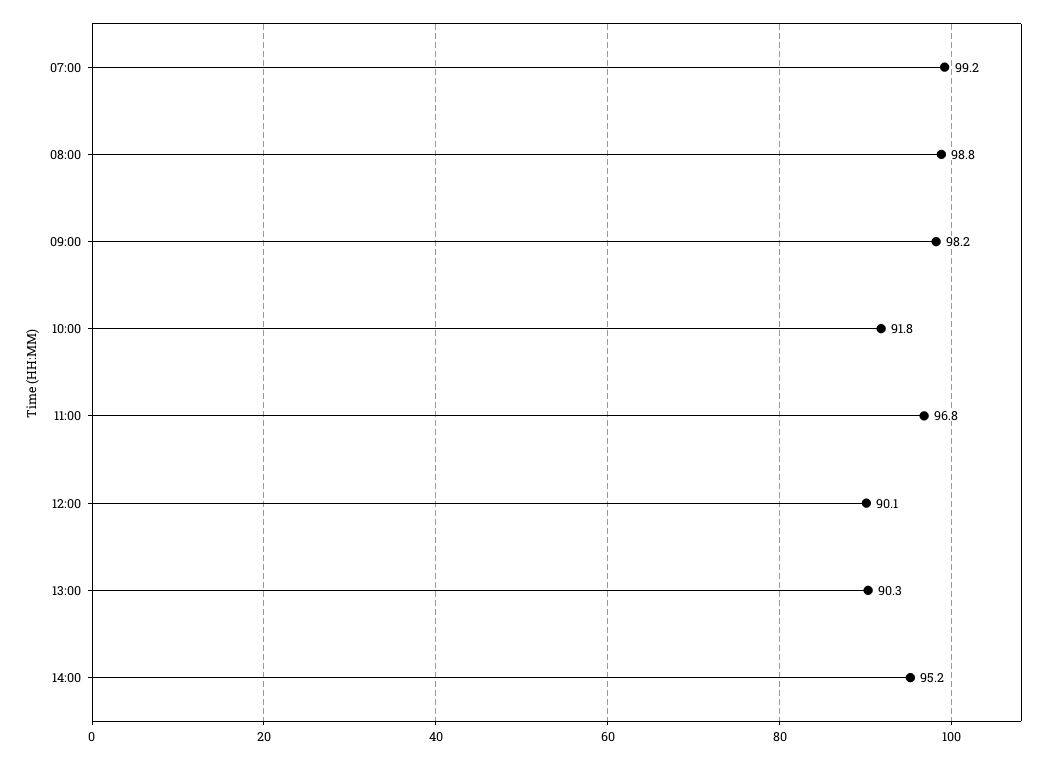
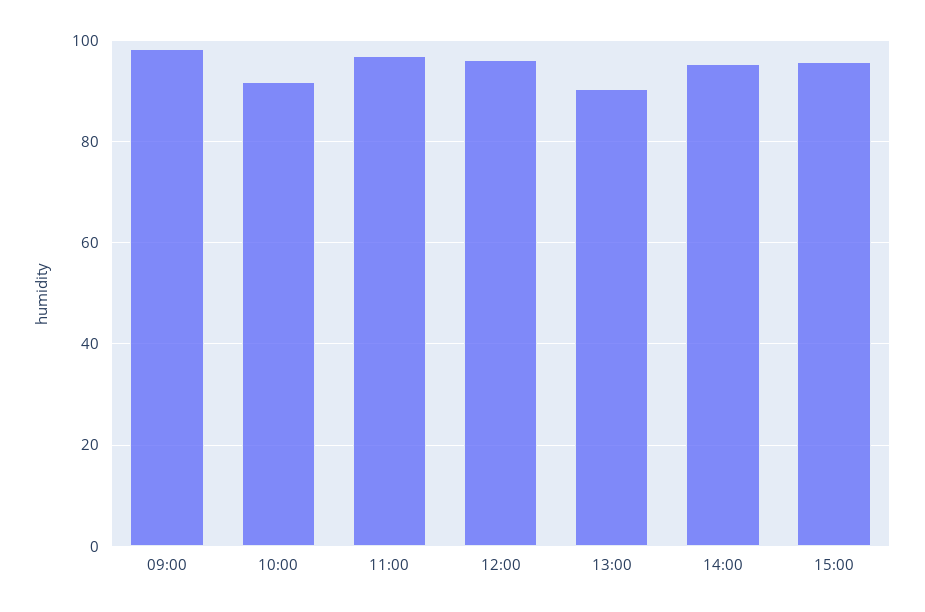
07:00: 99.2 -> none
08:00: 98.8 -> none
12:00: 90.1 -> 96
15:00: none -> 96

